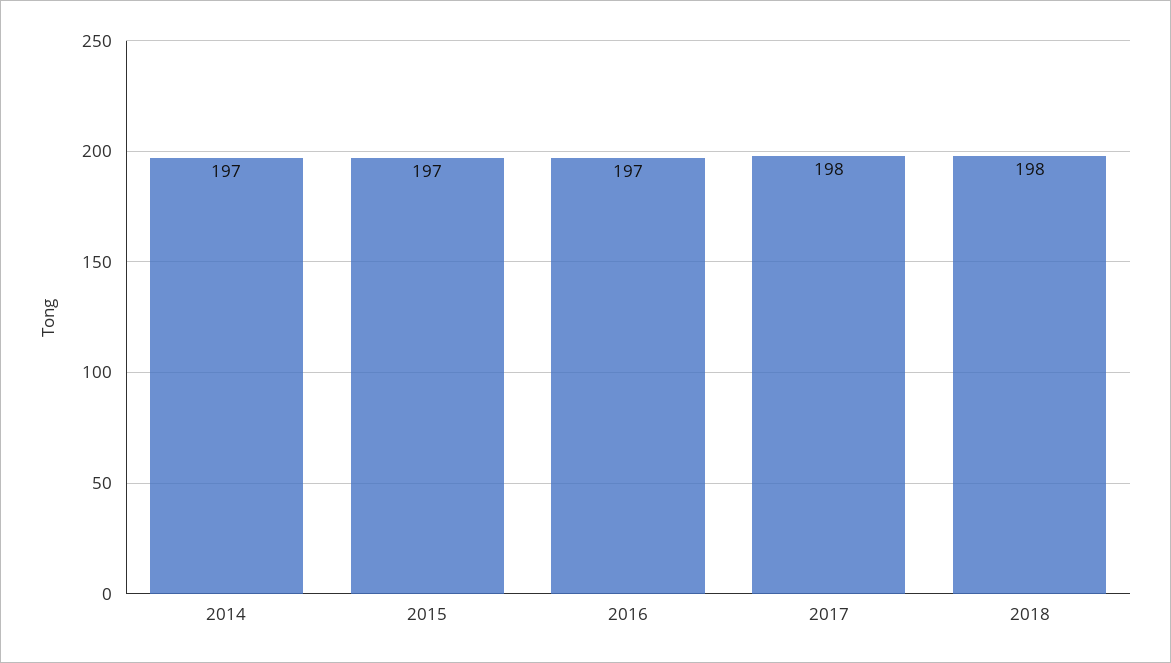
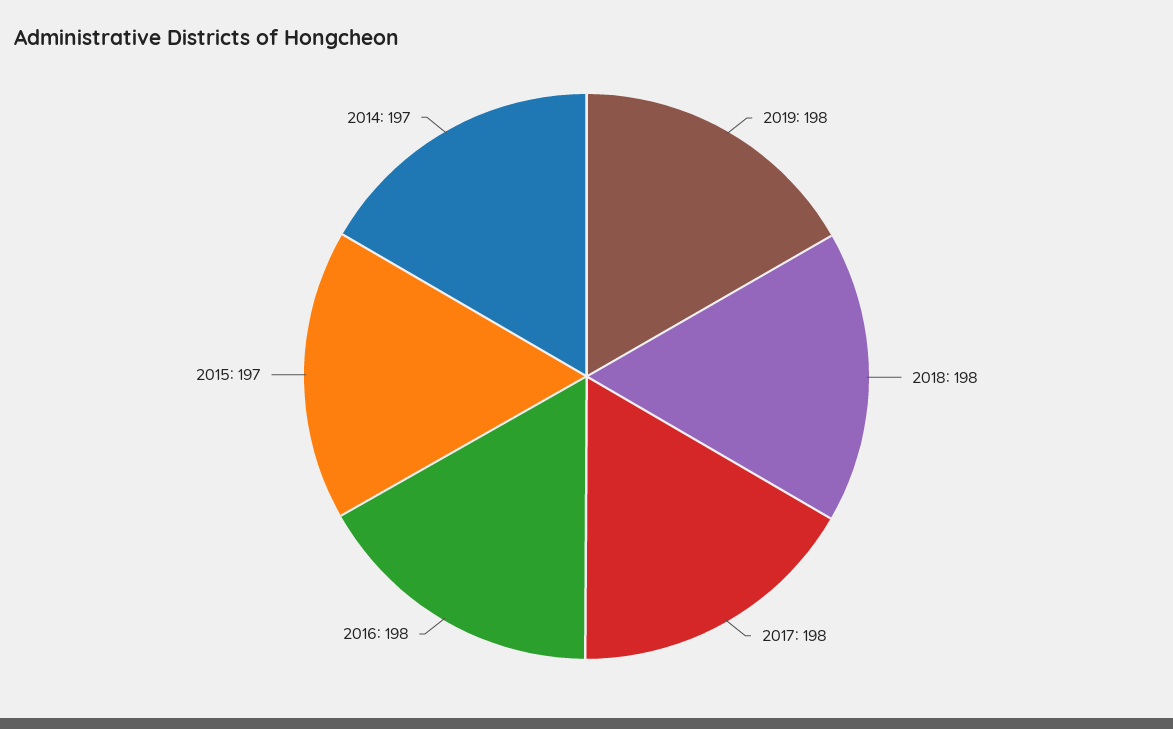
2016: 197 -> 198
2019: none -> 198

